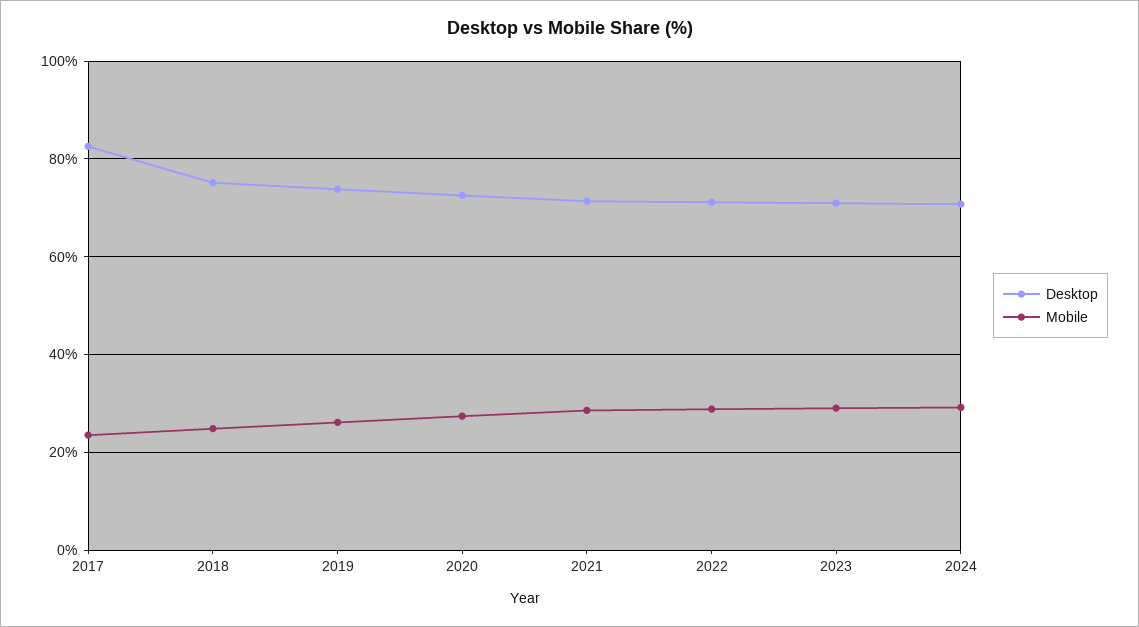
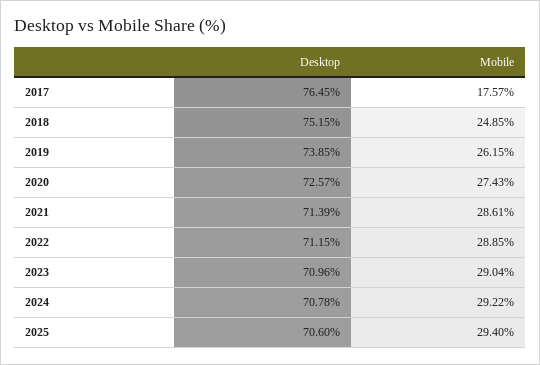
Desktop, 2017: 82 -> 76.45
Mobile, 2017: 24 -> 17.57
Desktop, 2025: none -> 70.6
Mobile, 2025: none -> 29.4

